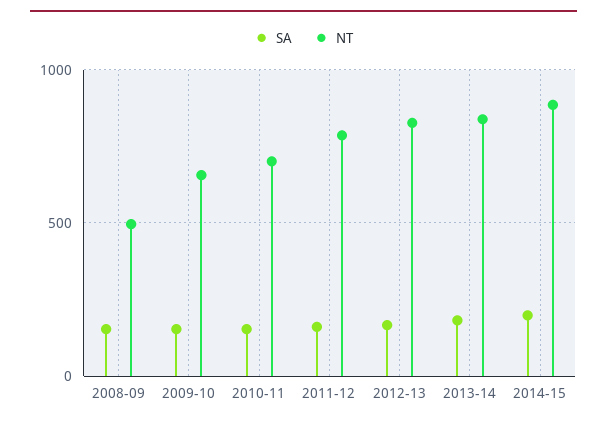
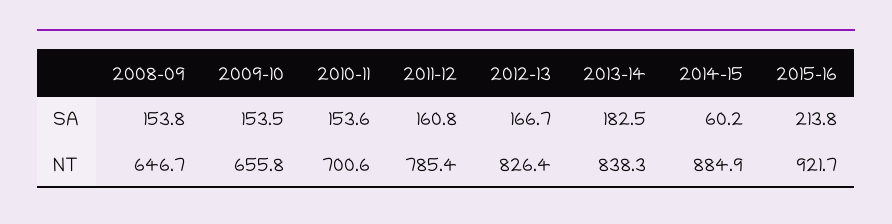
NT, 2008-09: 500 -> 646.7
SA, 2014-15: 200 -> 60.2
SA, 2015-16: none -> 213.8
NT, 2015-16: none -> 921.7

